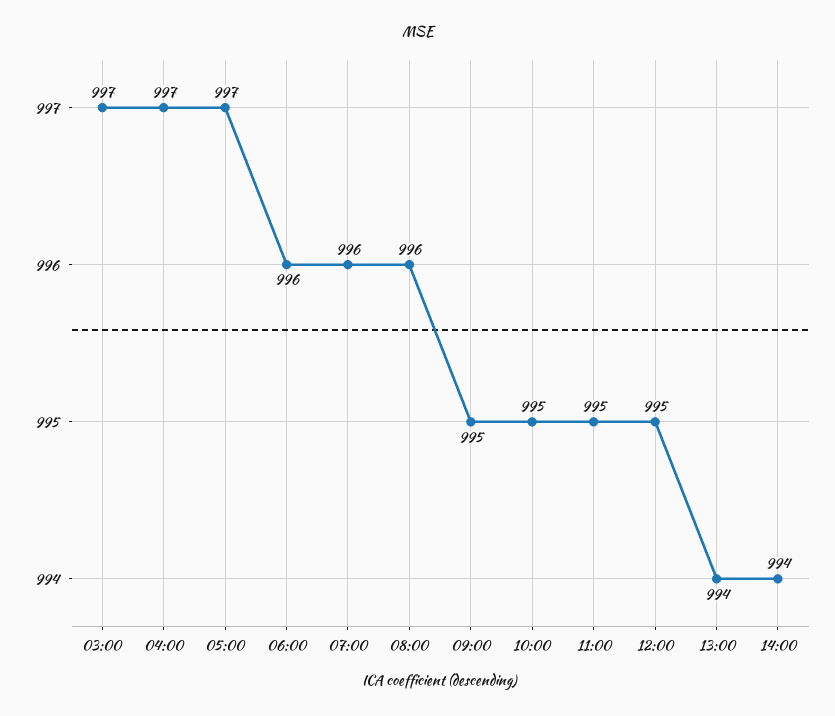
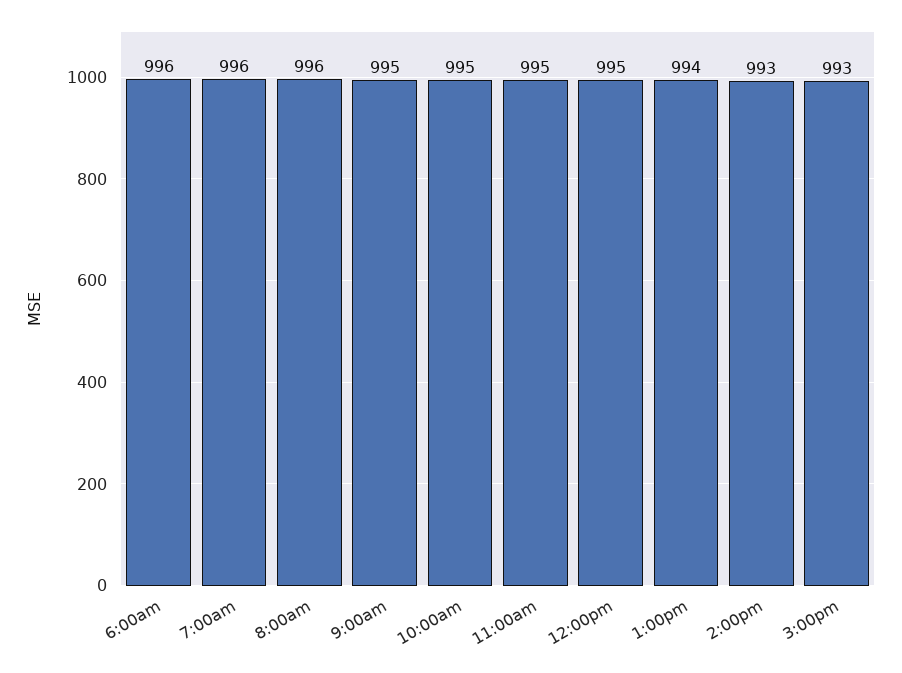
03:00: 997 -> none
04:00: 997 -> none
05:00: 997 -> none
14:00: 994 -> 993
3:00pm: none -> 993

